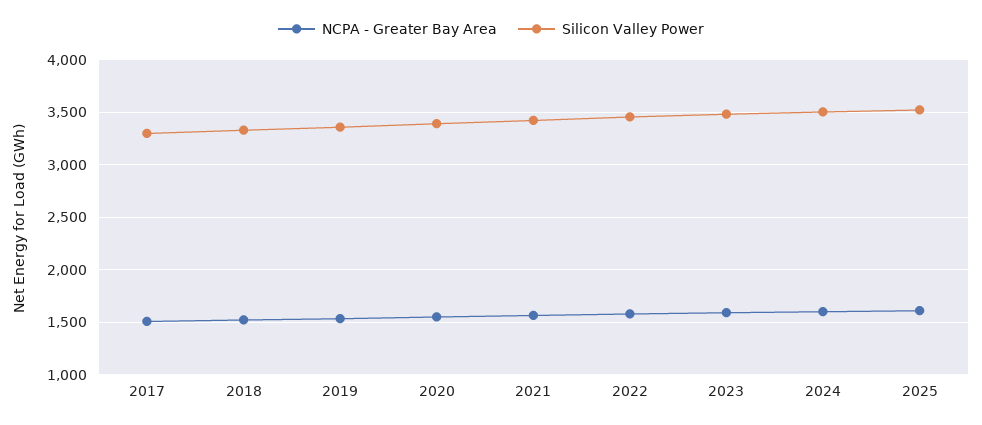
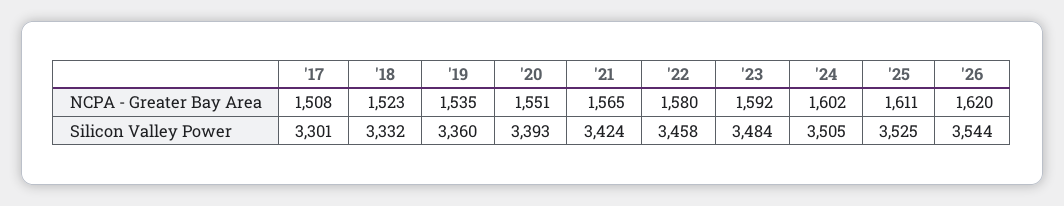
NCPA - Greater Bay Area, '26: none -> 1620
Silicon Valley Power, '26: none -> 3544

